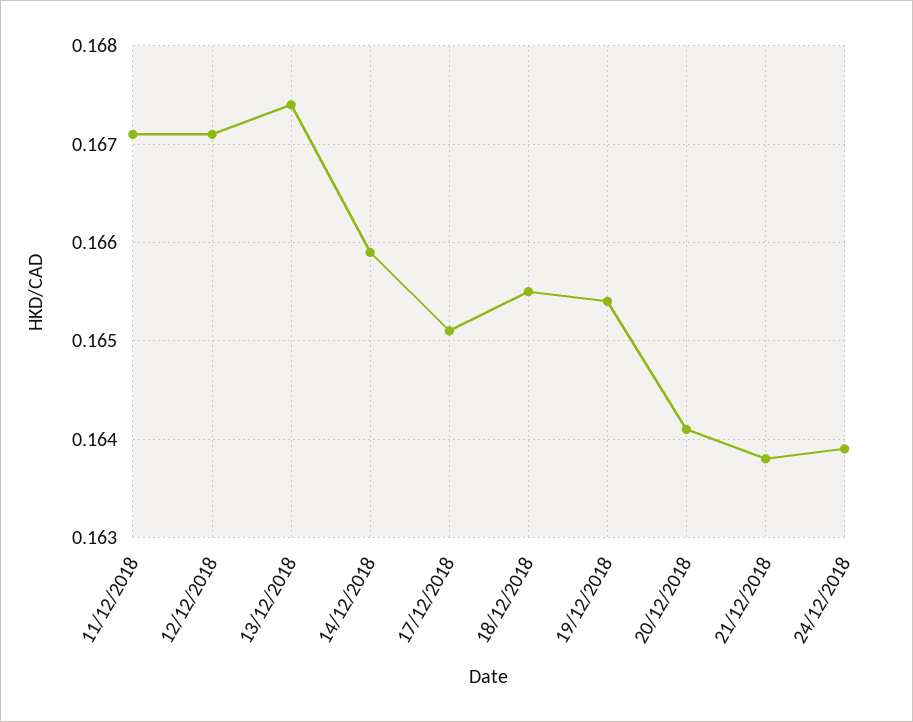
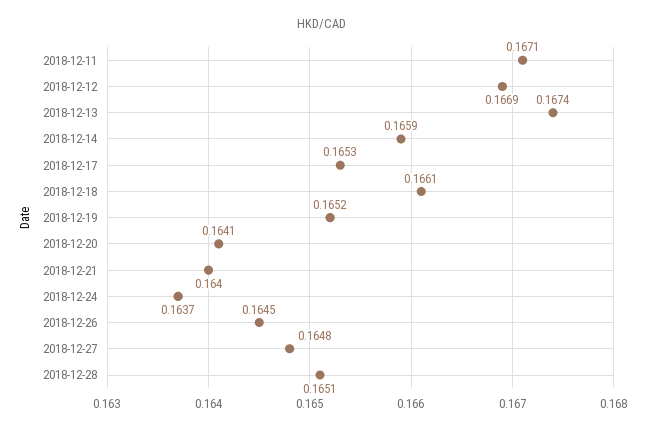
12/12/2018: 0.1671 -> 0.1669
17/12/2018: 0.1651 -> 0.1653
18/12/2018: 0.1655 -> 0.1661
19/12/2018: 0.1654 -> 0.1652
21/12/2018: 0.1638 -> 0.164
24/12/2018: 0.1639 -> 0.1637
2018-12-26: none -> 0.1645
2018-12-27: none -> 0.1648
2018-12-28: none -> 0.1651

